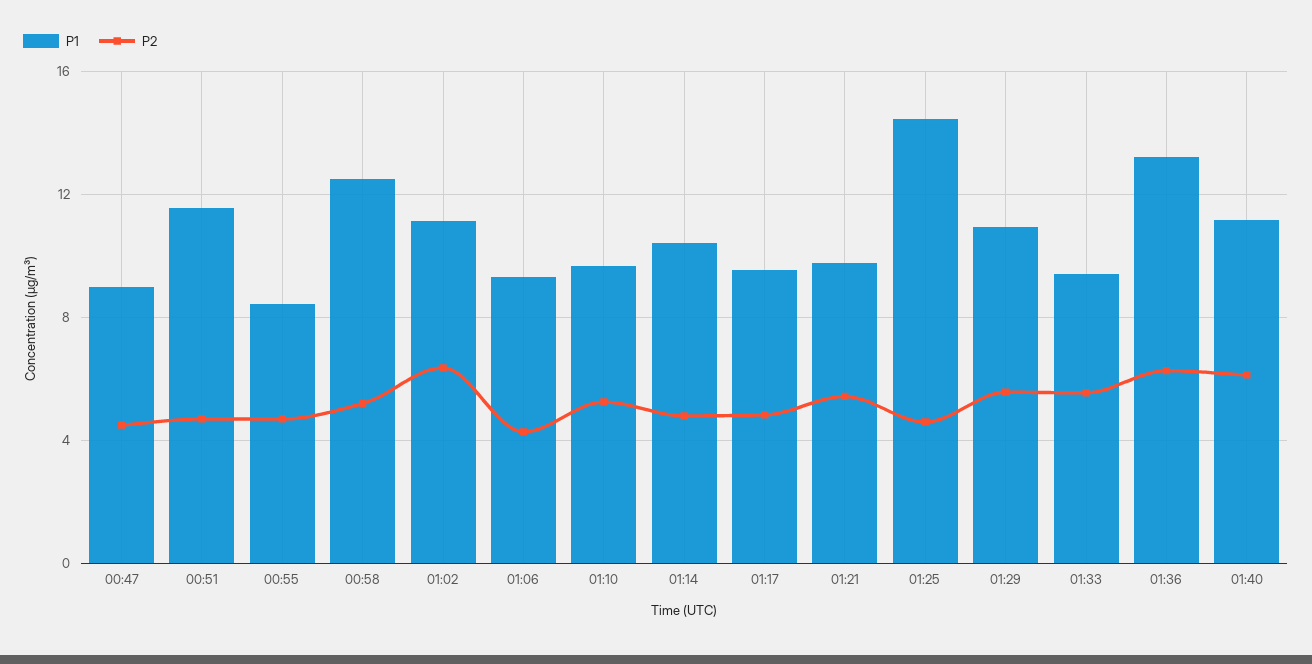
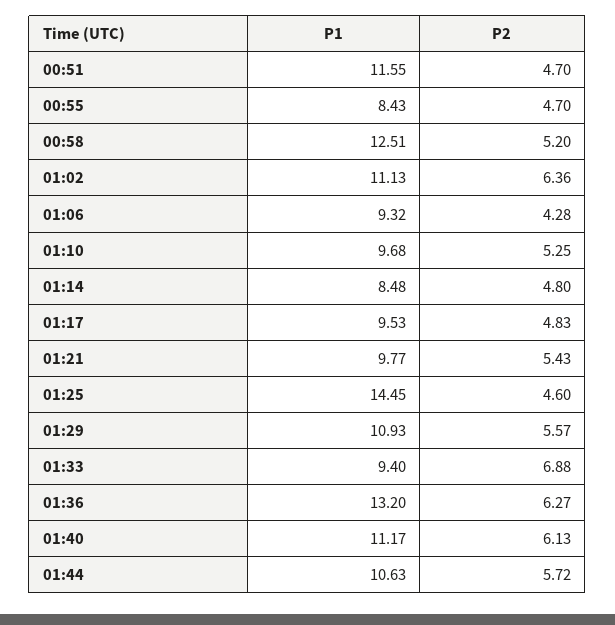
P1, 00:47: 9 -> none
P2, 00:47: 4.5 -> none
P1, 01:14: 10.5 -> 8.48
P2, 01:33: 5.5 -> 6.88
P1, 01:44: none -> 10.63
P2, 01:44: none -> 5.72

